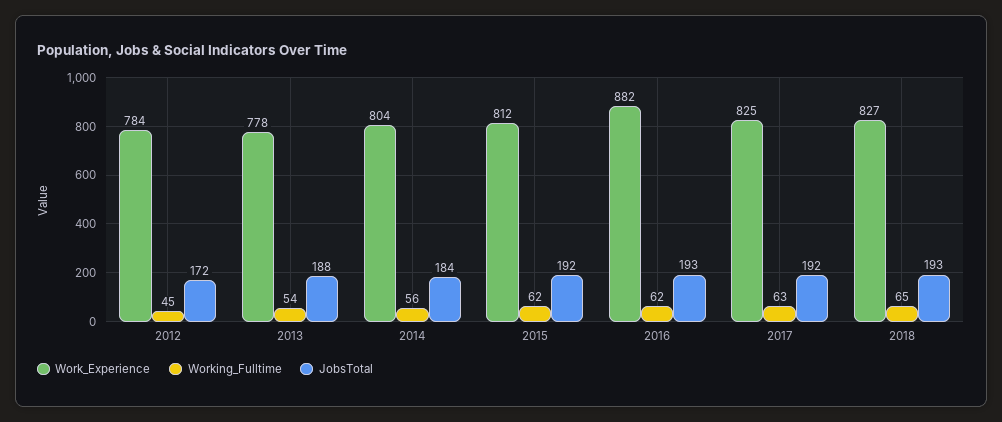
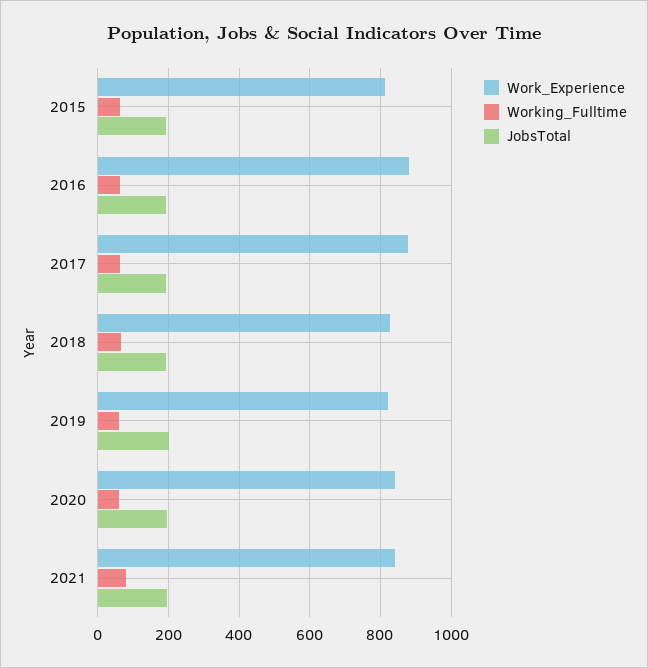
Work_Experience, 2012: 784 -> none
Working_Fulltime, 2012: 45 -> none
JobsTotal, 2012: 172 -> none
Work_Experience, 2013: 778 -> none
Working_Fulltime, 2013: 54 -> none
JobsTotal, 2013: 188 -> none
Work_Experience, 2014: 804 -> none
Working_Fulltime, 2014: 56 -> none
JobsTotal, 2014: 184 -> none
Work_Experience, 2017: 825 -> 880
Work_Experience, 2019: none -> 820
Working_Fulltime, 2019: none -> 60
JobsTotal, 2019: none -> 200
Work_Experience, 2020: none -> 840
Working_Fulltime, 2020: none -> 60
JobsTotal, 2020: none -> 200
Work_Experience, 2021: none -> 840
Working_Fulltime, 2021: none -> 80
JobsTotal, 2021: none -> 200

